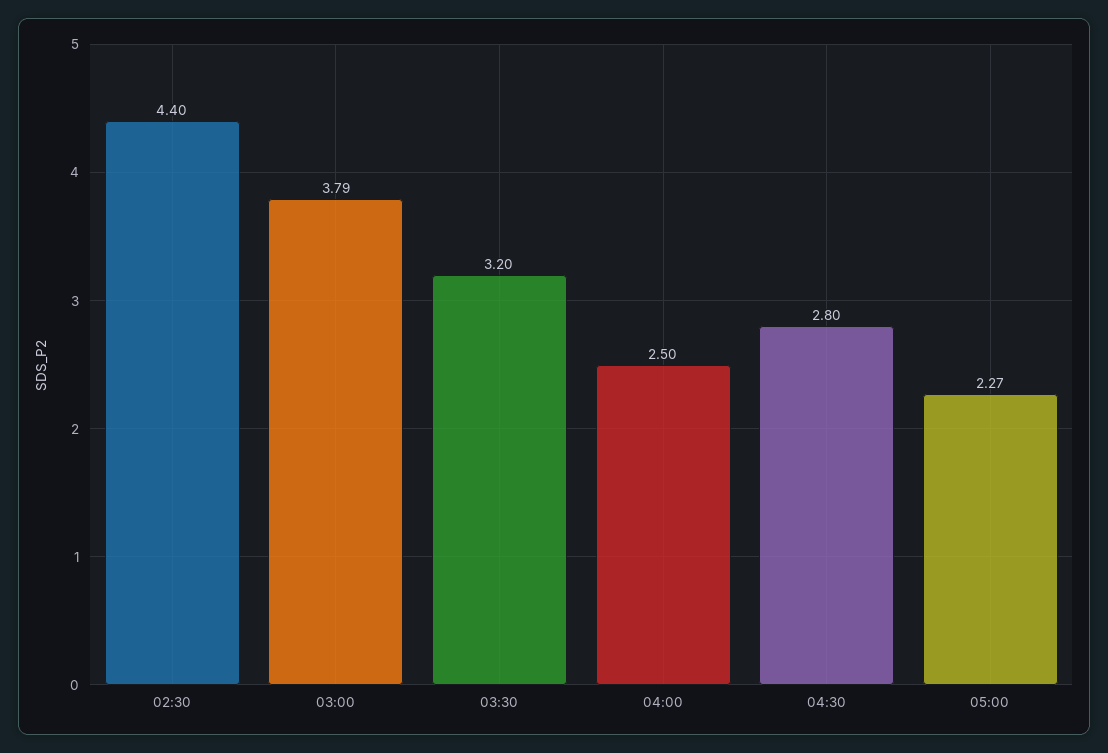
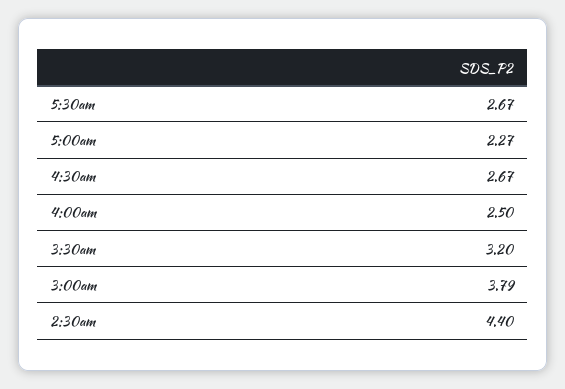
04:30: 2.8 -> 2.67
5:30am: none -> 2.67

